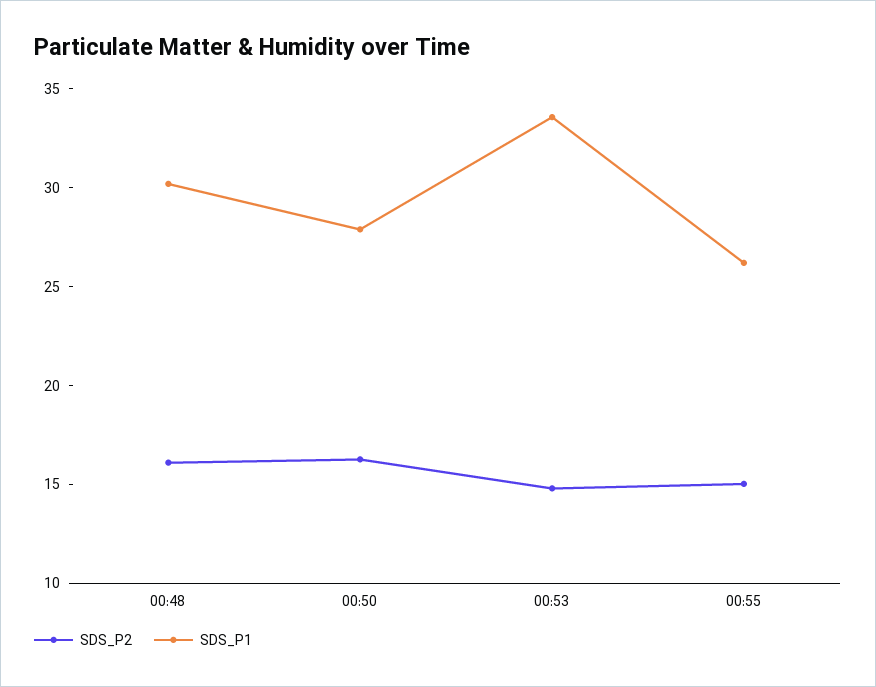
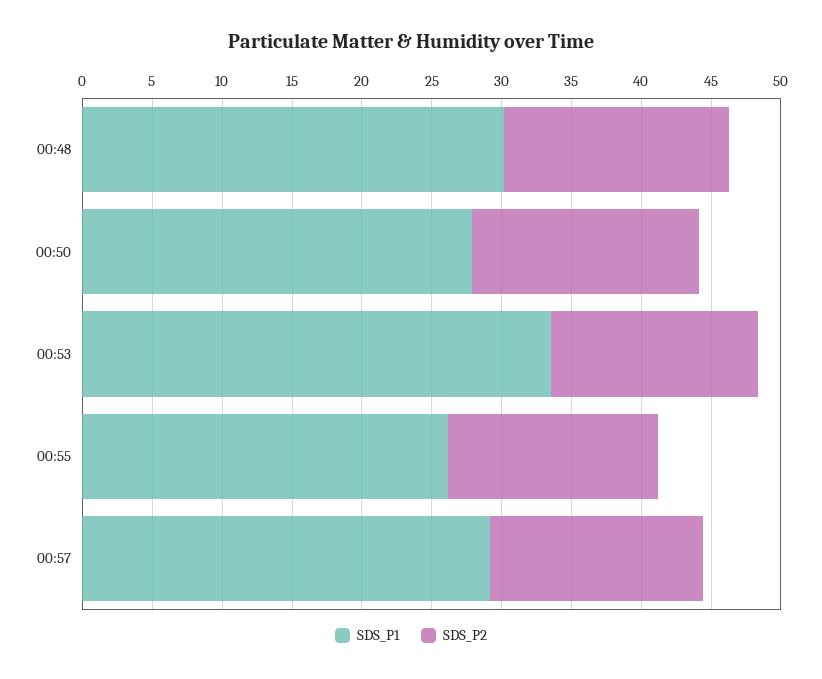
SDS_P1, 00:57: none -> 29
SDS_P2, 00:57: none -> 15

